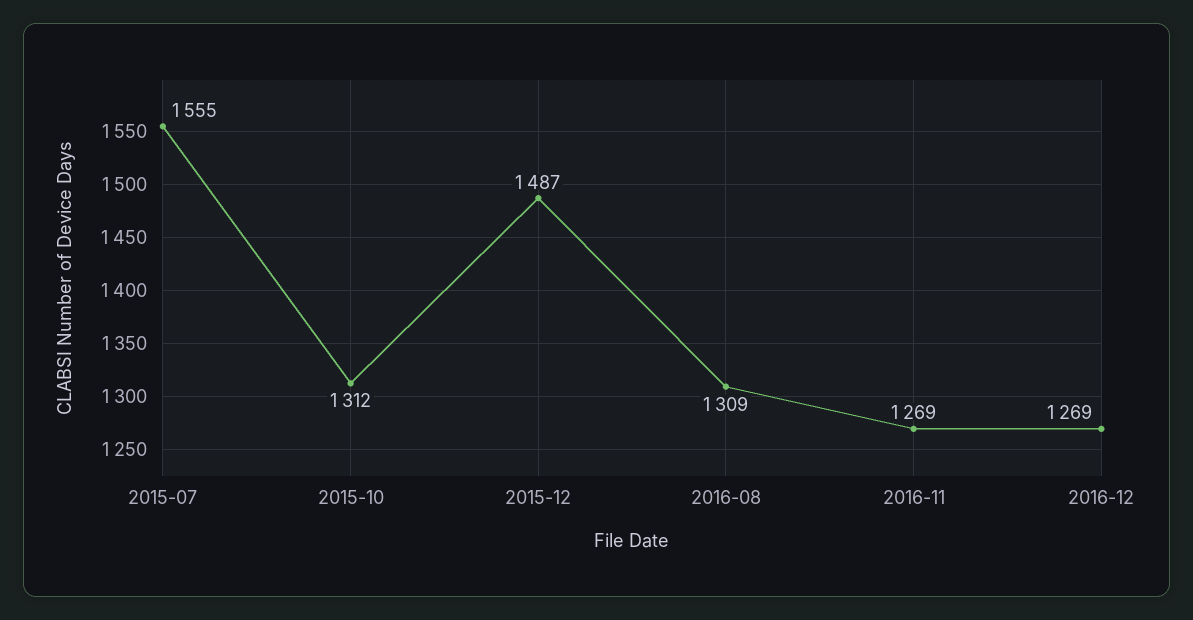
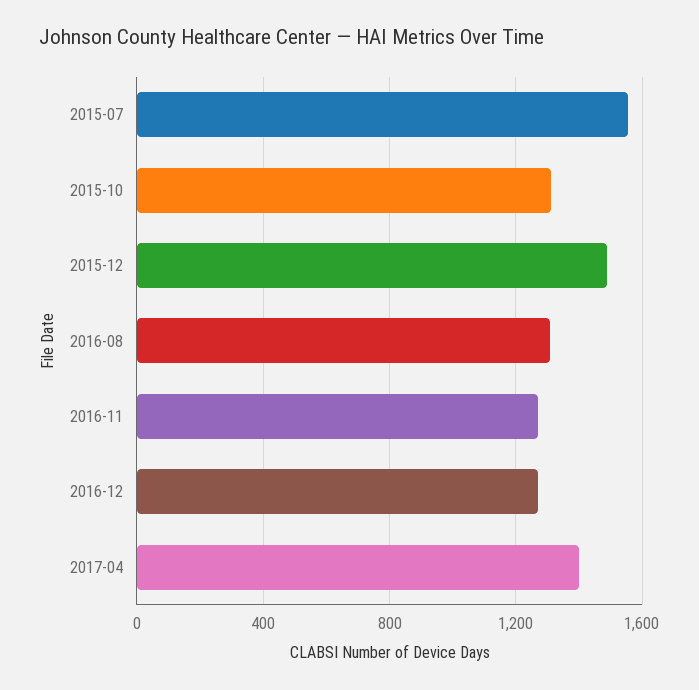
2017-04: none -> 1400

